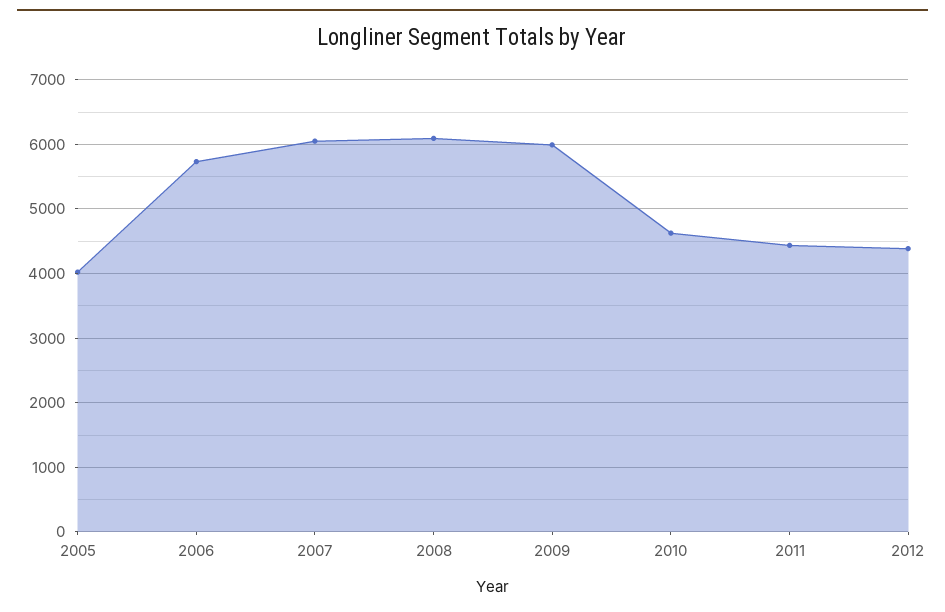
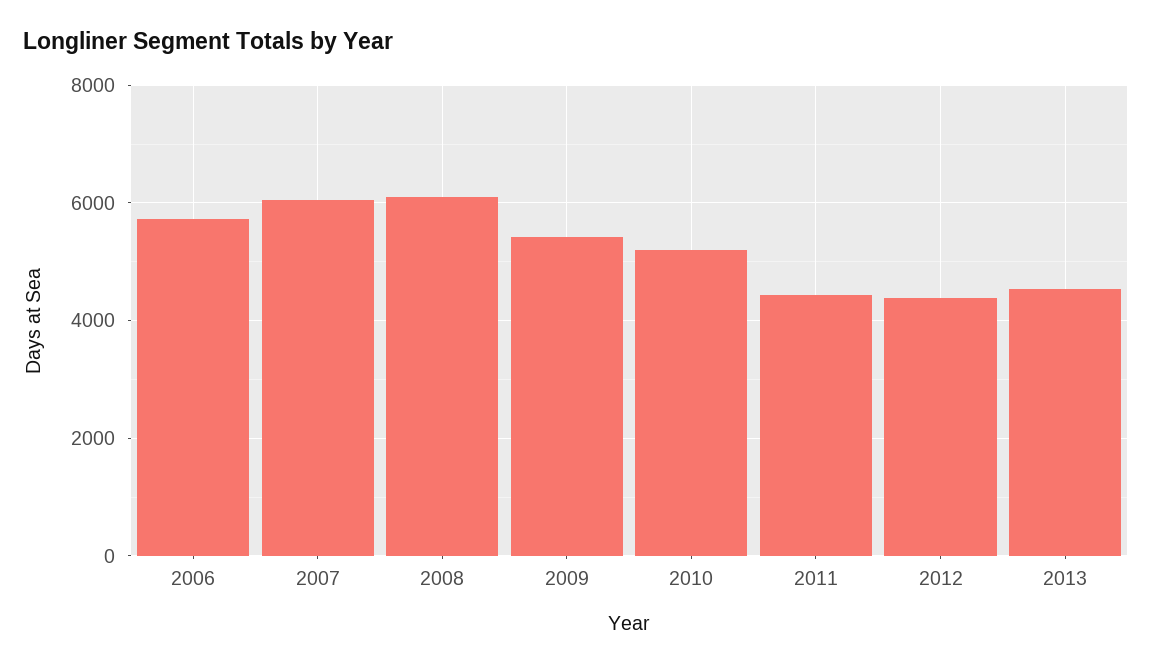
2005: 4000 -> none
2009: 6000 -> 5400
2010: 4600 -> 5200
2013: none -> 4600

